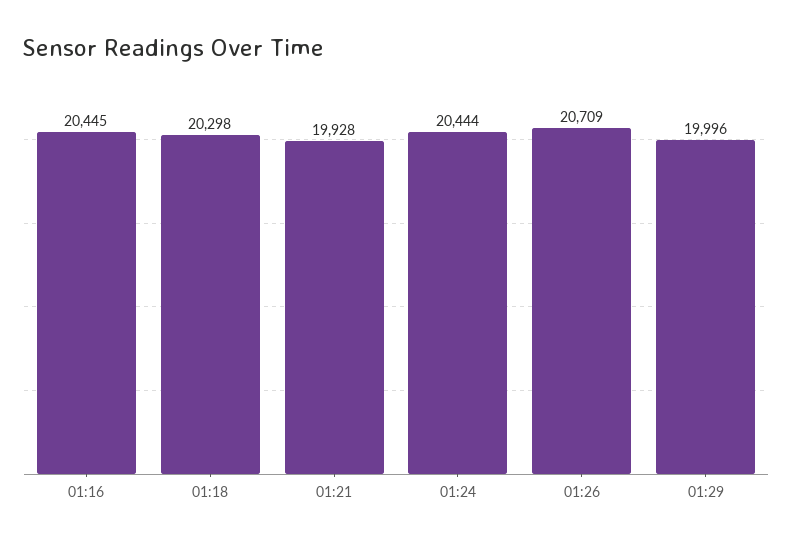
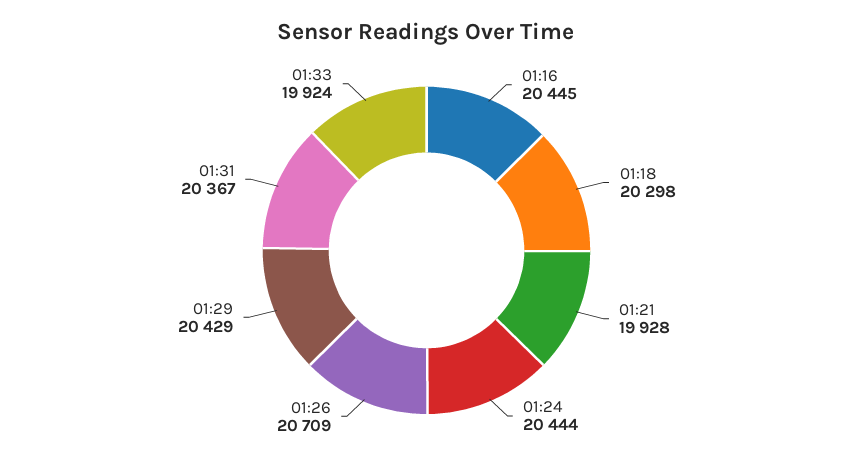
01:29: 19996 -> 20429
01:31: none -> 20367
01:33: none -> 19924

